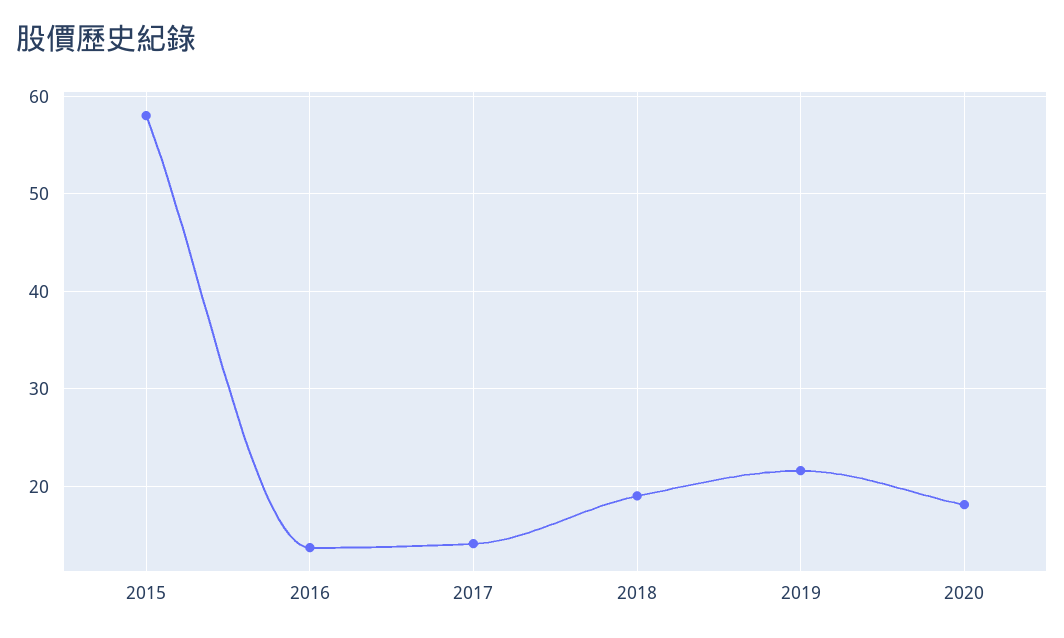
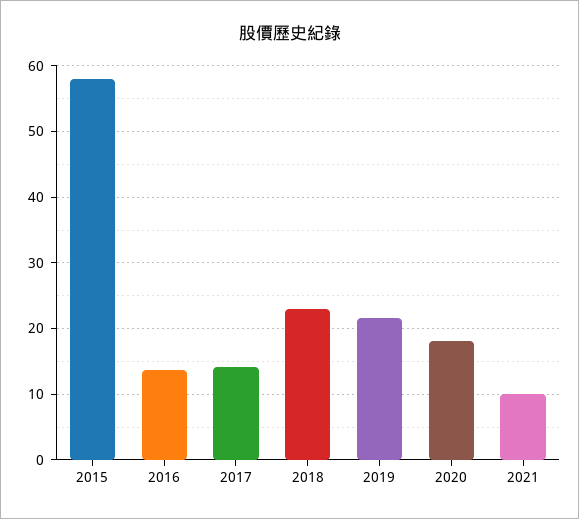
2018: 19 -> 23
2021: none -> 10

